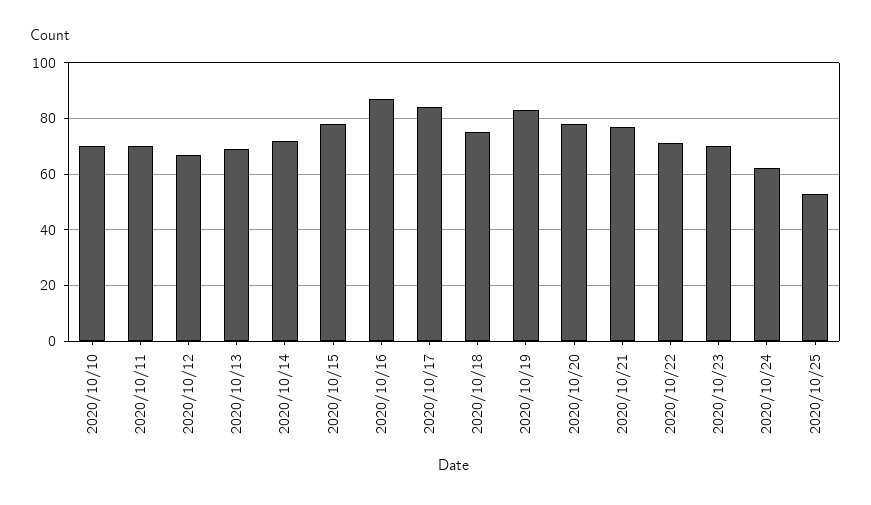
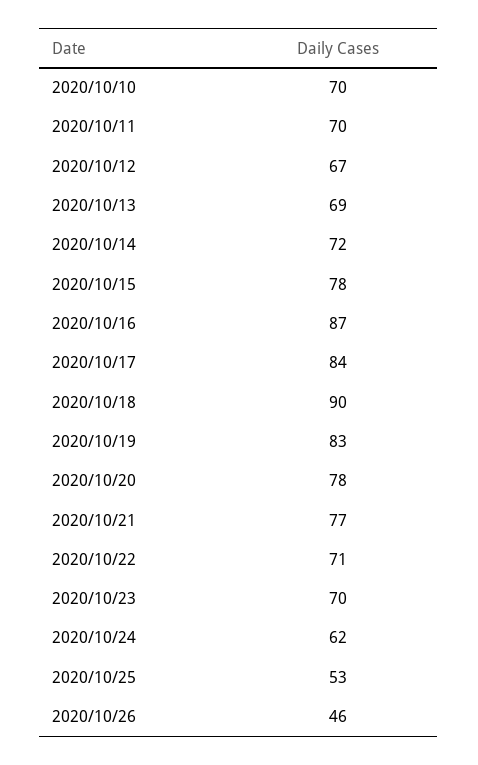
2020/10/18: 75 -> 90
2020/10/26: none -> 46

